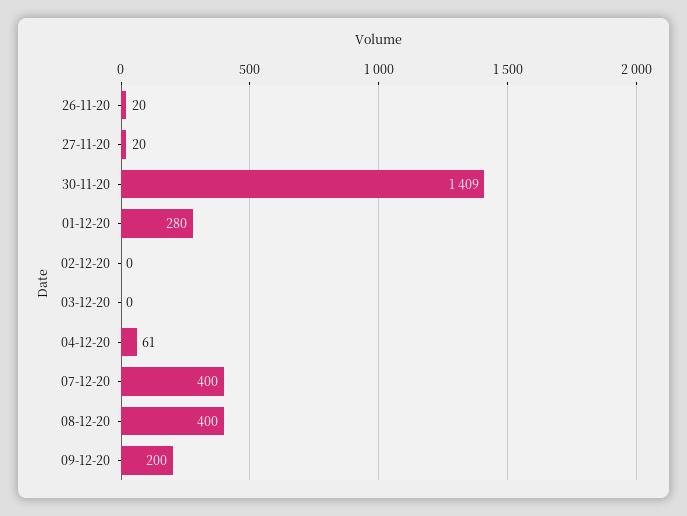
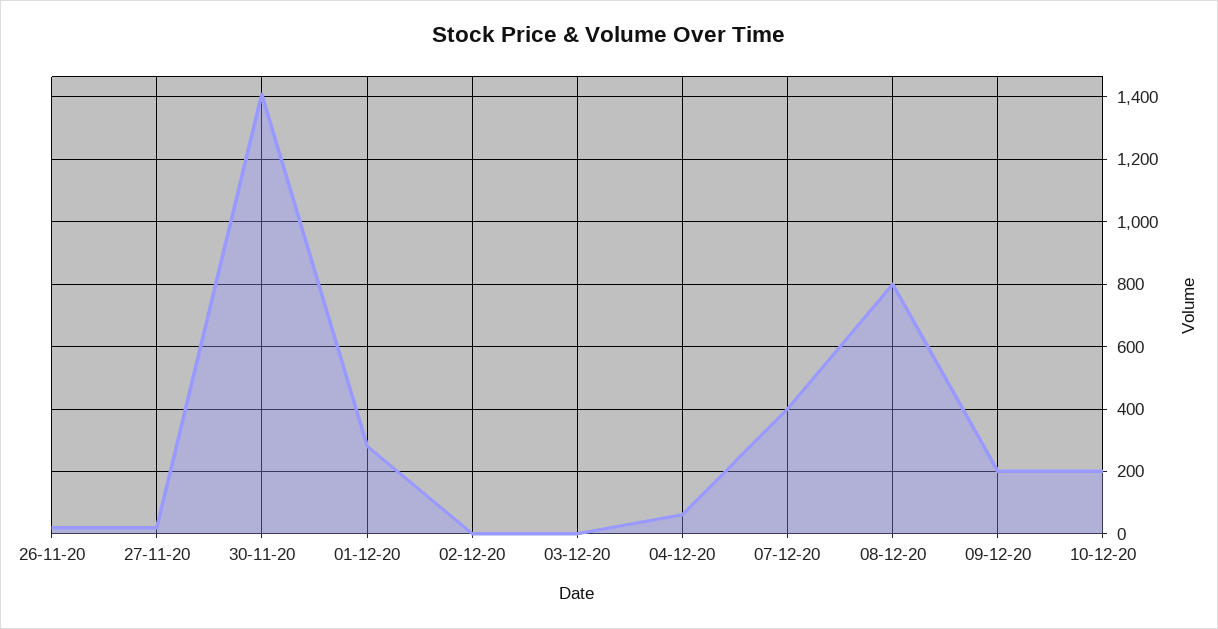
08-12-20: 400 -> 800
10-12-20: none -> 200

